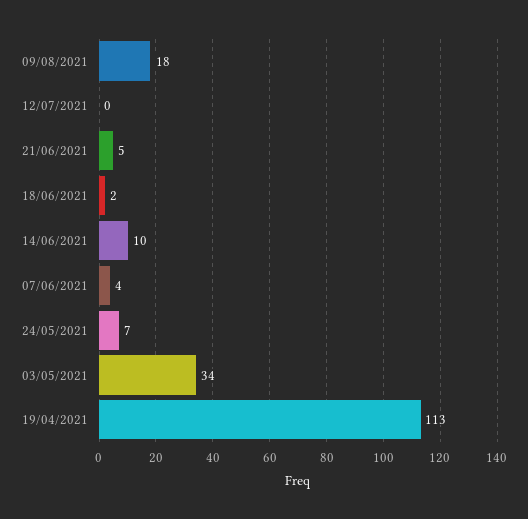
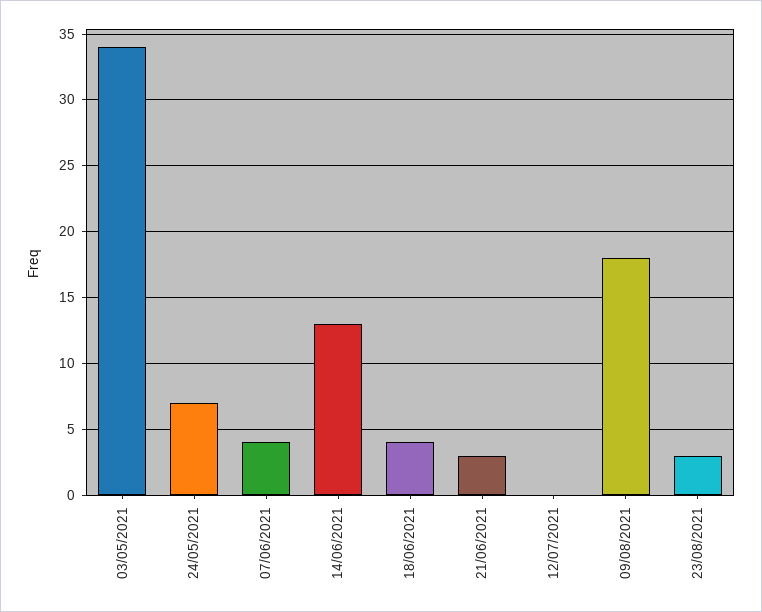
21/06/2021: 5 -> 3
18/06/2021: 2 -> 4
14/06/2021: 10 -> 13
19/04/2021: 113 -> none
23/08/2021: none -> 3

